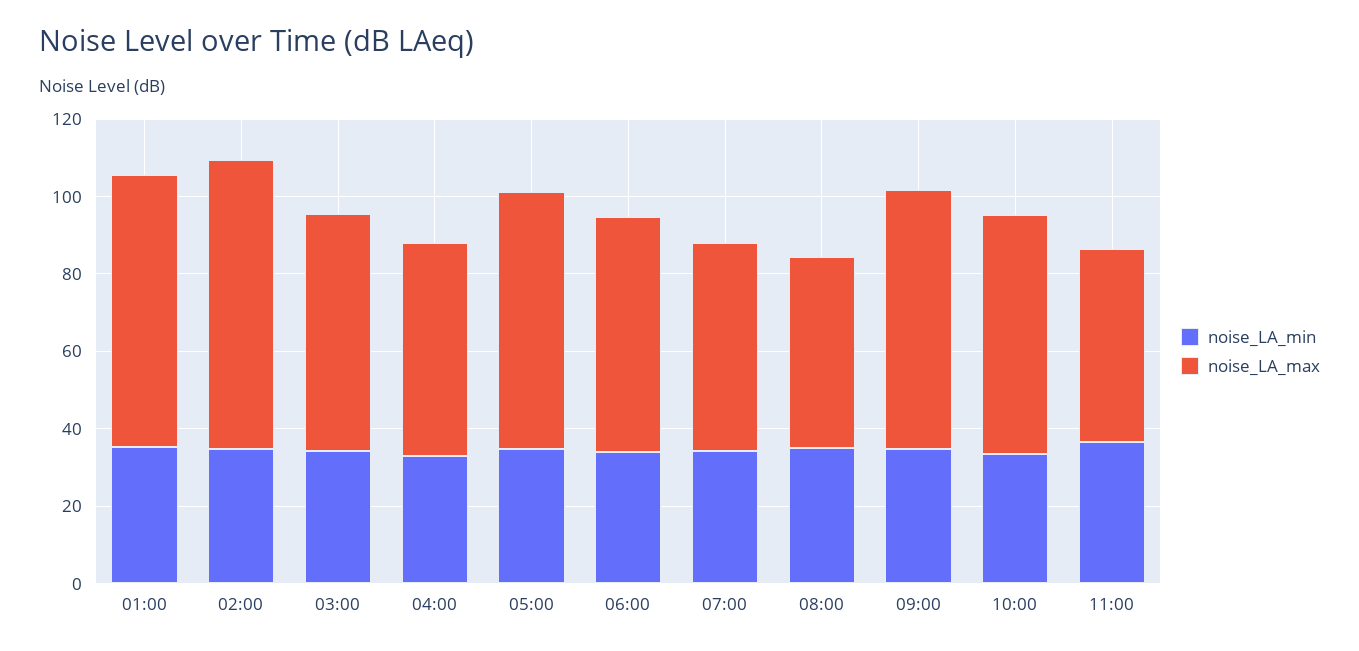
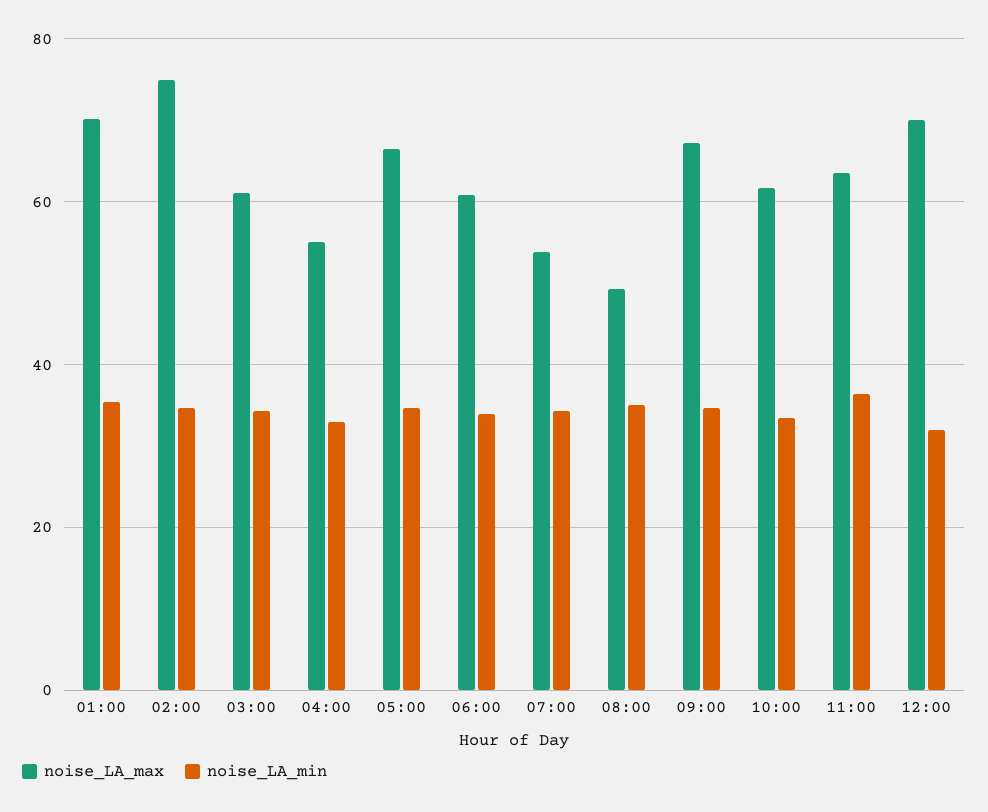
noise_LA_max, 11:00: 50 -> 64
noise_LA_max, 12:00: none -> 70
noise_LA_min, 12:00: none -> 32

